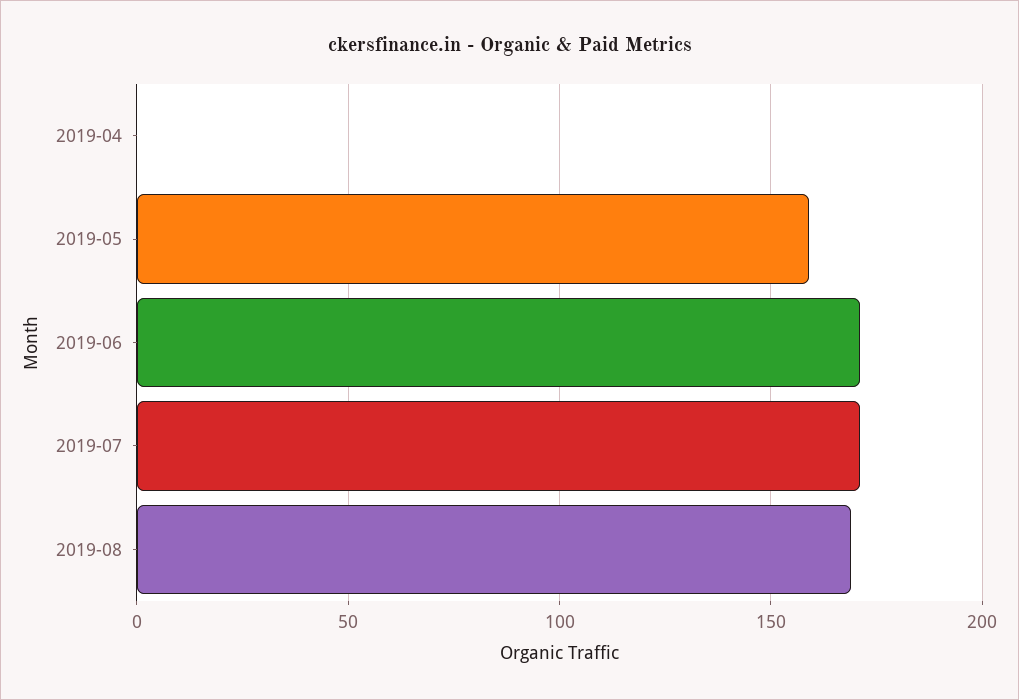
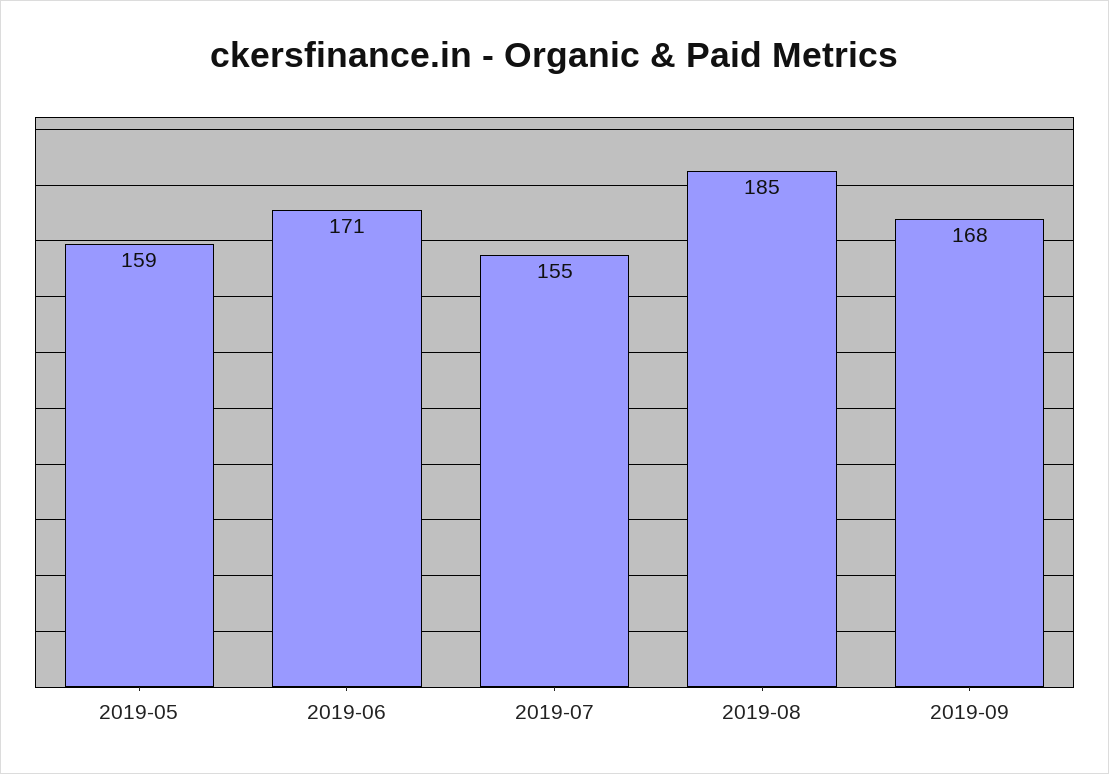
2019-04: 0 -> none
2019-07: 170 -> 155
2019-08: 170 -> 185
2019-09: none -> 168

